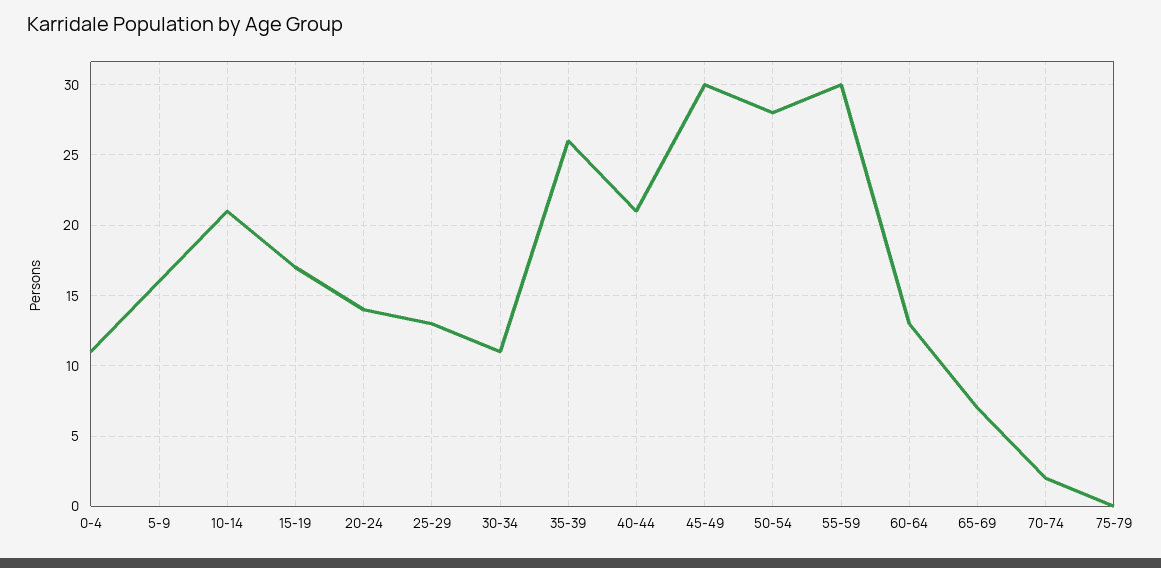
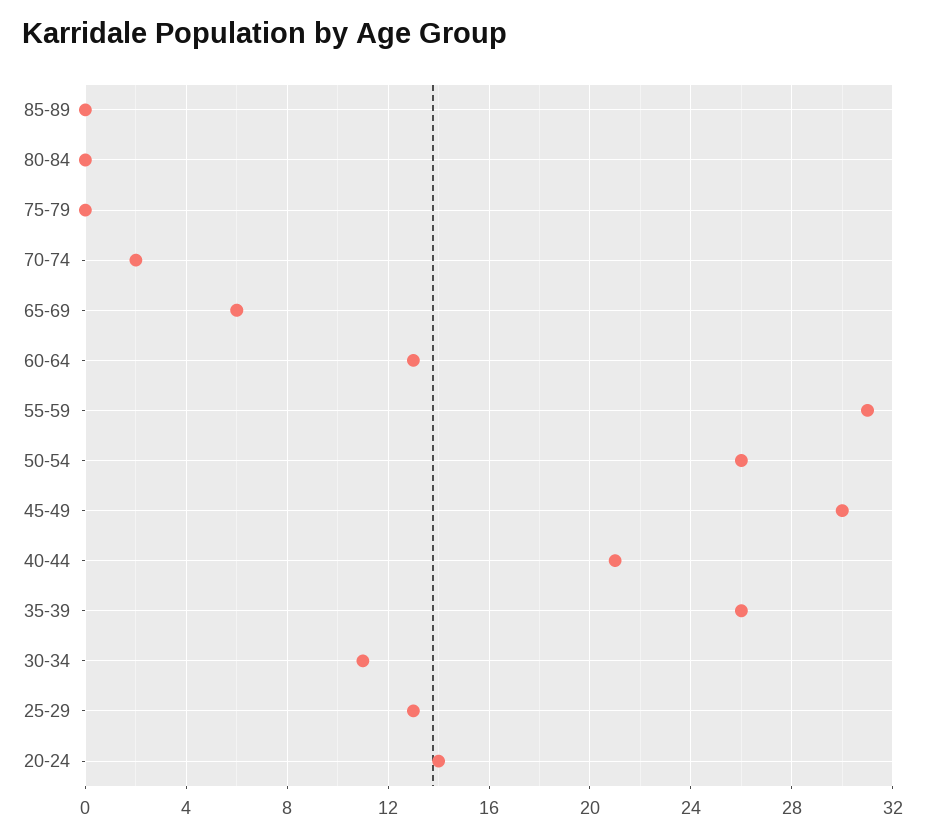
0-4: 11 -> none
5-9: 16 -> none
10-14: 21 -> none
15-19: 17 -> none
50-54: 28 -> 26
55-59: 30 -> 31
65-69: 7 -> 6
85-89: none -> 0
80-84: none -> 0

